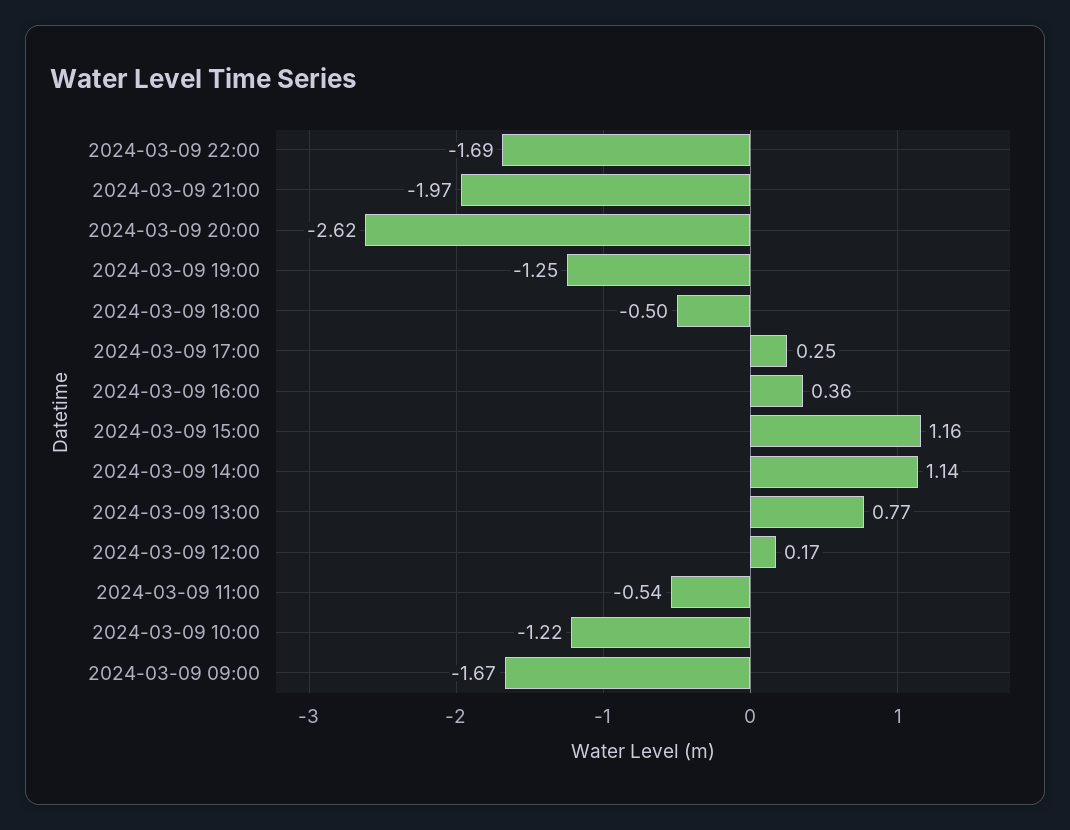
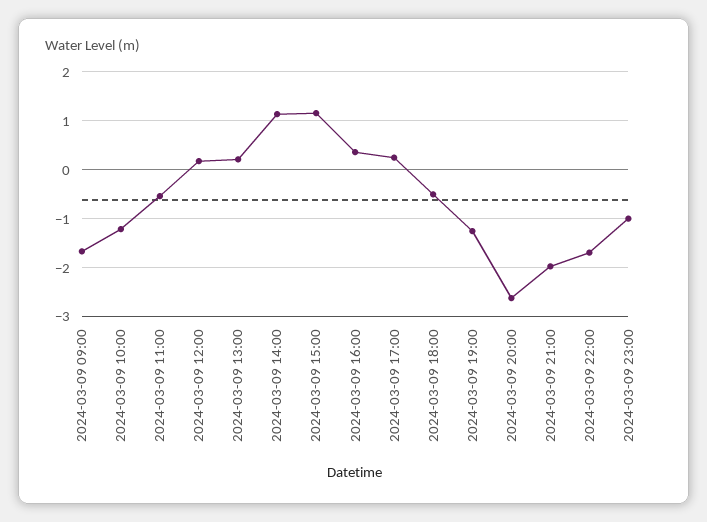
2024-03-09 13:00: 0.77 -> 0.2
2024-03-09 23:00: none -> -1

